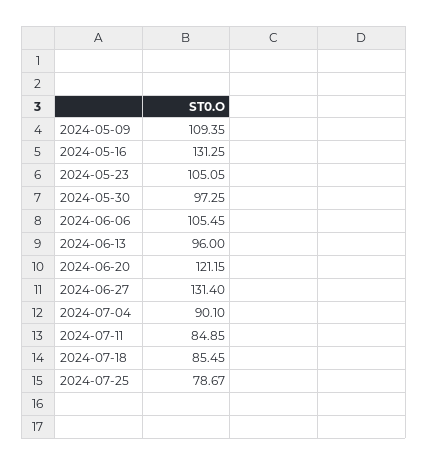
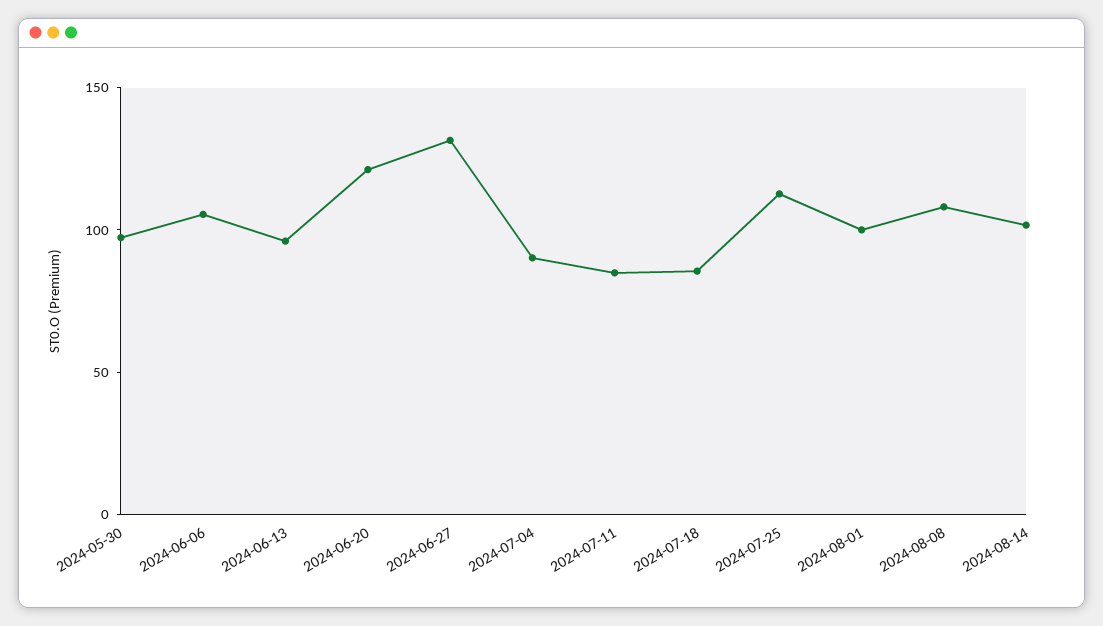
2024-05-09: 109.35 -> none
2024-05-16: 131.25 -> none
2024-05-23: 105.05 -> none
2024-07-25: 78.67 -> 110
2024-08-01: none -> 100
2024-08-08: none -> 110
2024-08-14: none -> 100

